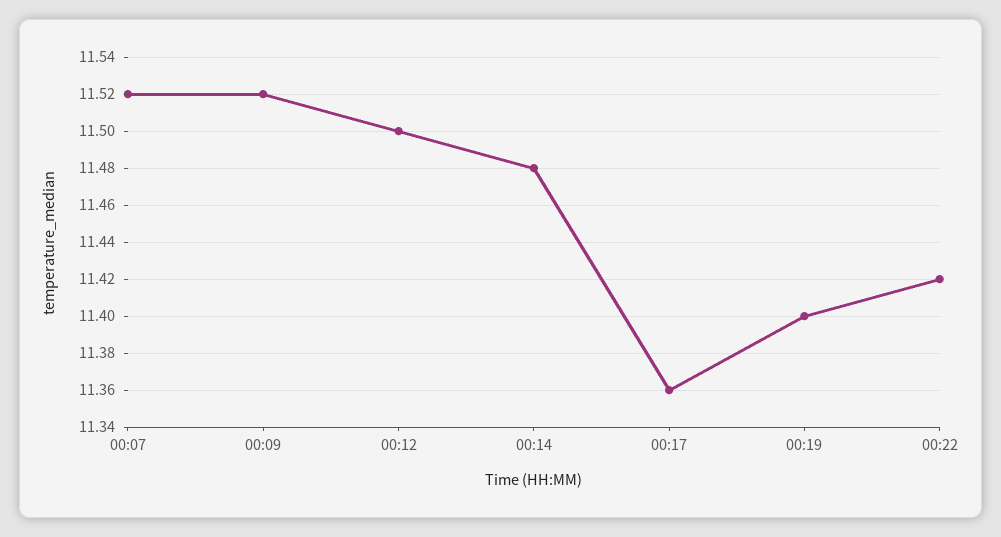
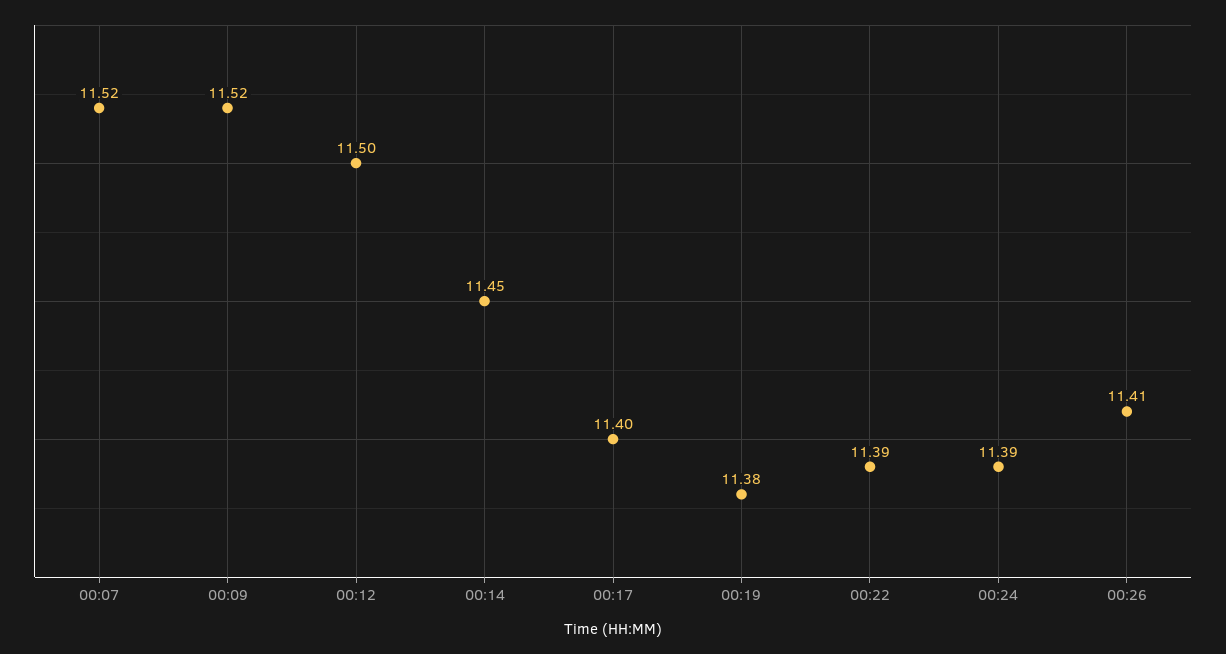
00:14: 11.48 -> 11.45
00:17: 11.36 -> 11.4
00:19: 11.4 -> 11.38
00:22: 11.42 -> 11.39
00:24: none -> 11.39
00:26: none -> 11.41

